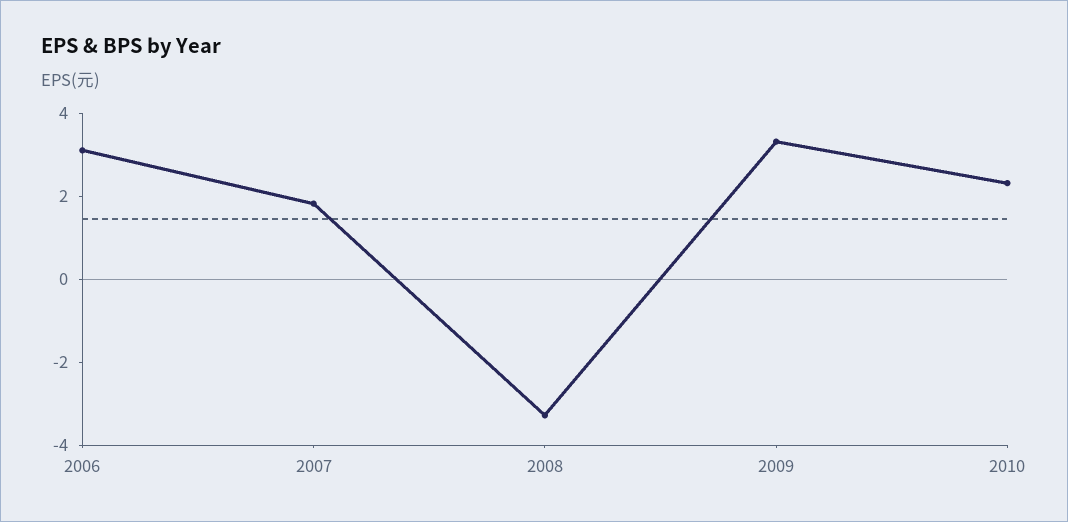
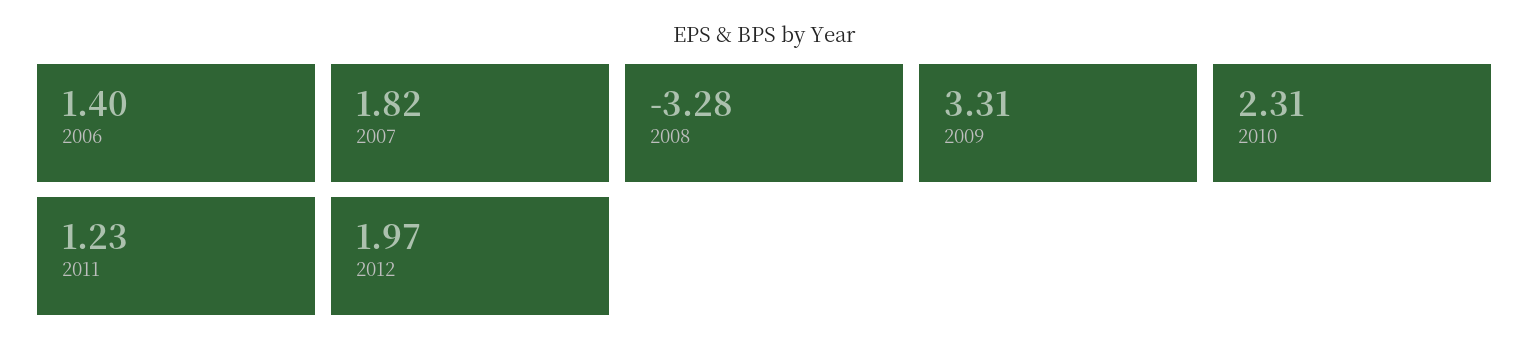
2006: 3 -> 1.4
2011: none -> 1.23
2012: none -> 1.97

